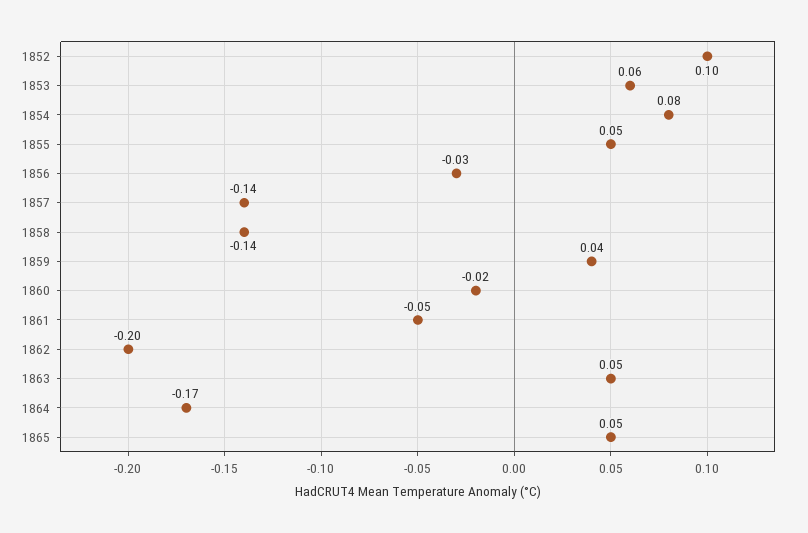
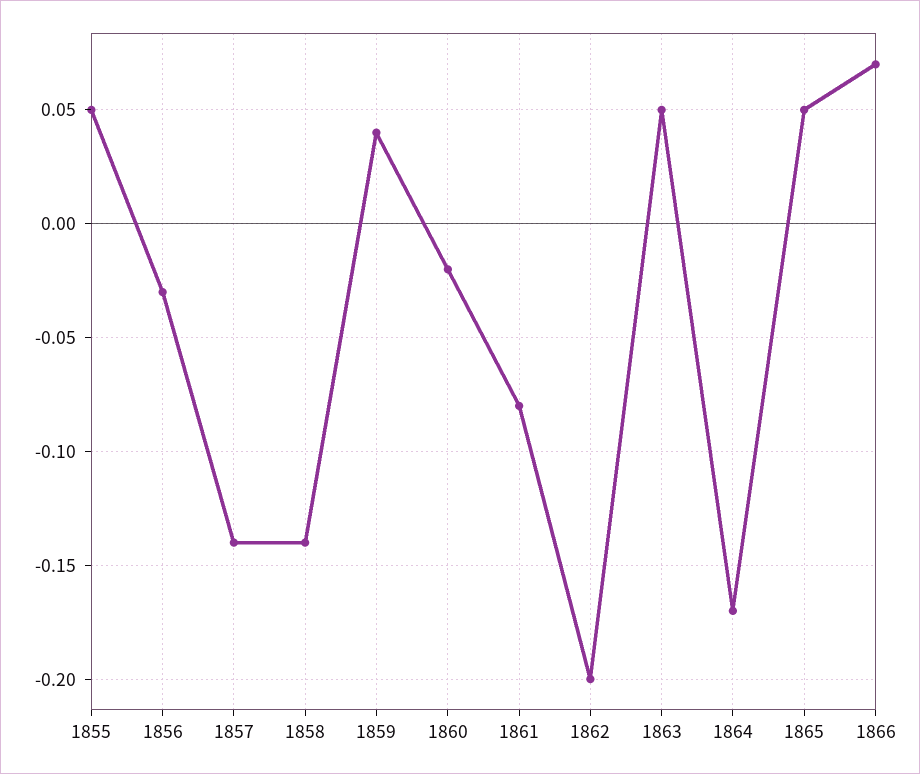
1852: 0.1 -> none
1853: 0.06 -> none
1854: 0.08 -> none
1861: -0.05 -> -0.08
1866: none -> 0.07

